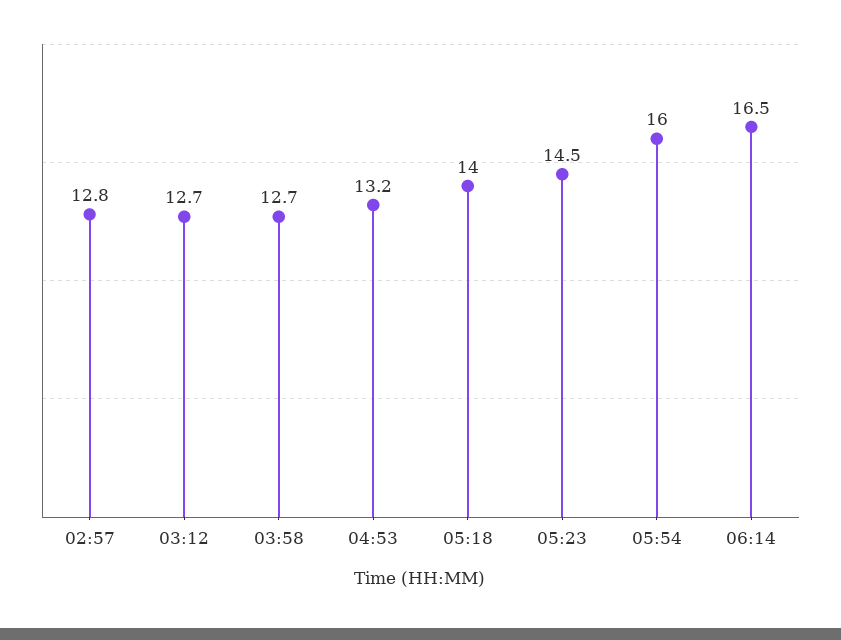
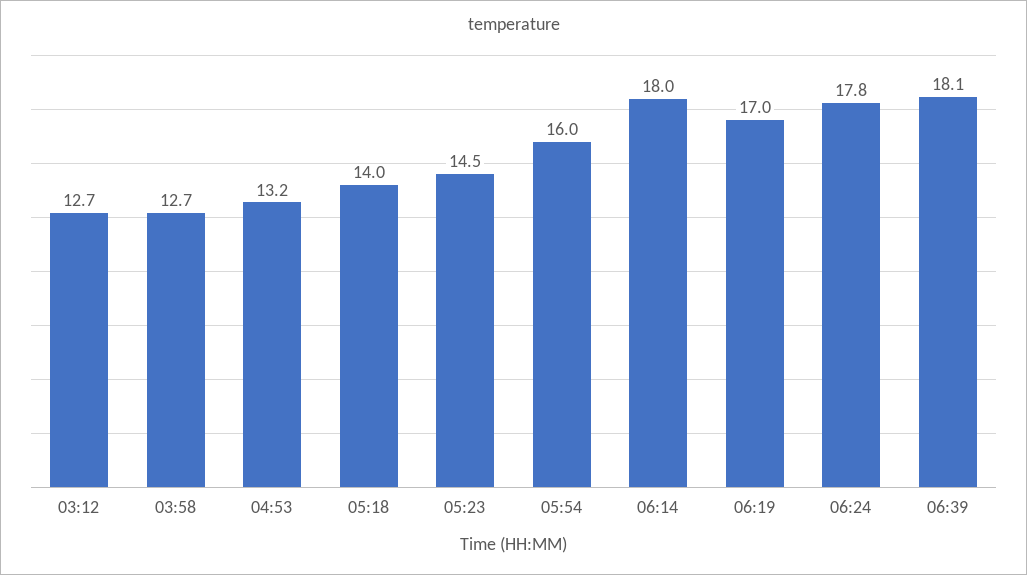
02:57: 12.8 -> none
06:14: 16.5 -> 18
06:19: none -> 17
06:24: none -> 17.8
06:39: none -> 18.1

